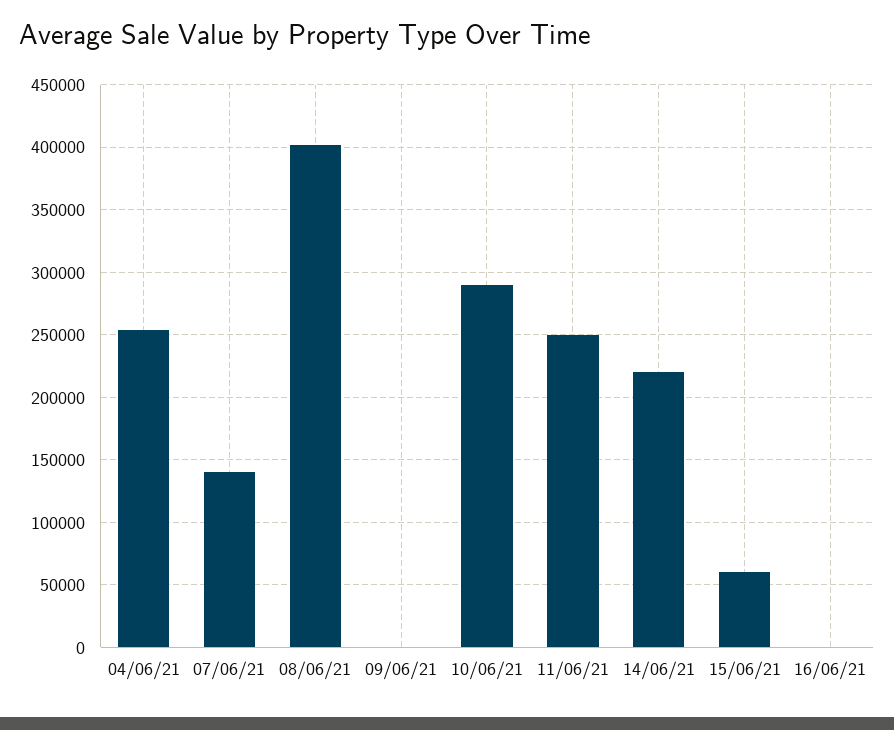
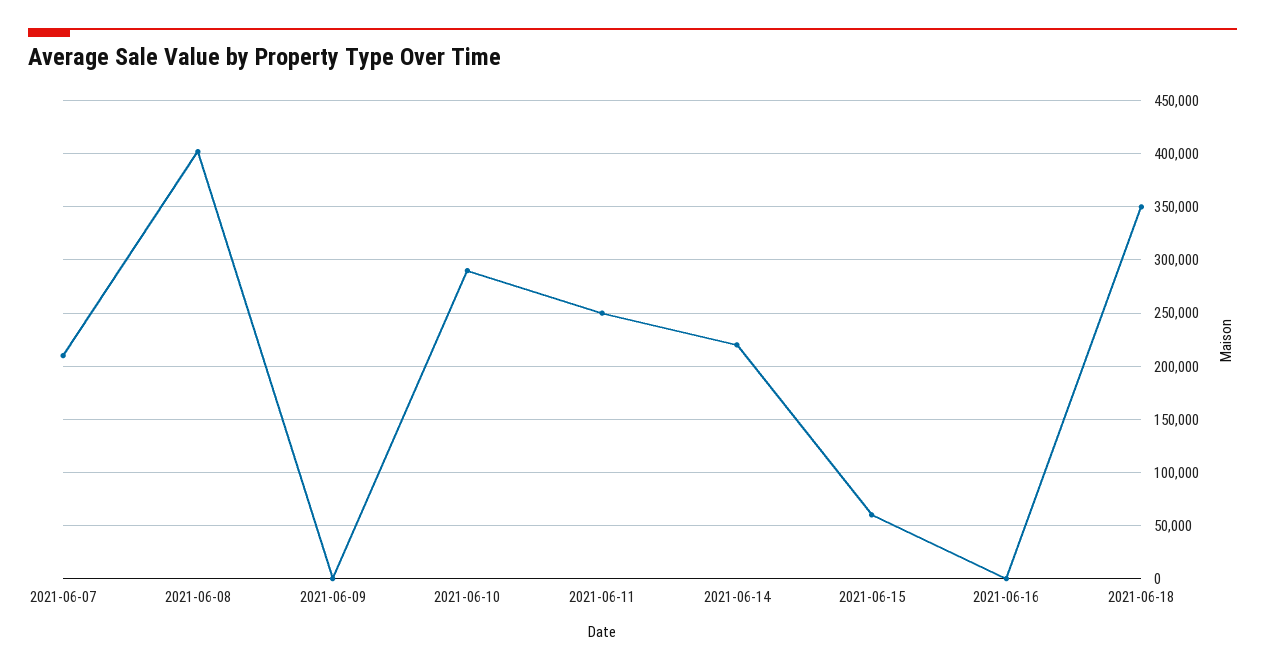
04/06/21: 255000 -> none
07/06/21: 140000 -> 210000
2021-06-18: none -> 350000

